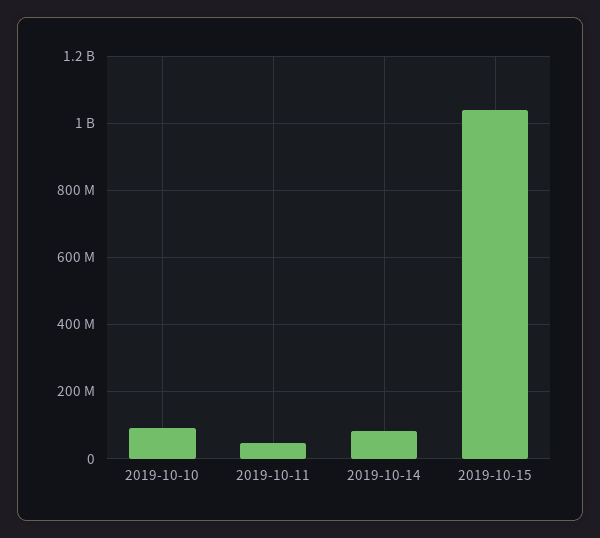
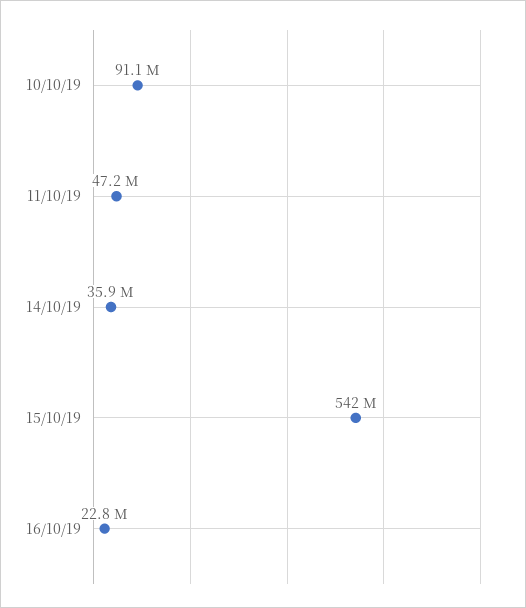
2019-10-14: 80000000 -> 35900000
2019-10-15: 1040000000 -> 542000000
16/10/19: none -> 22800000

